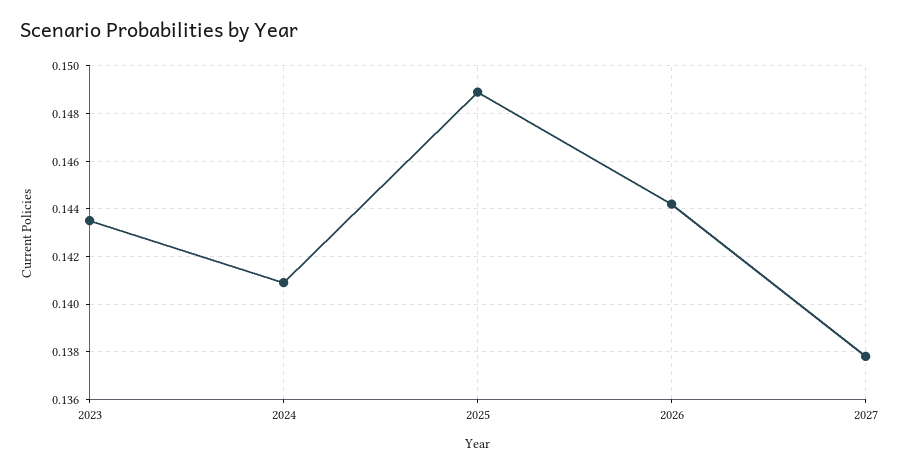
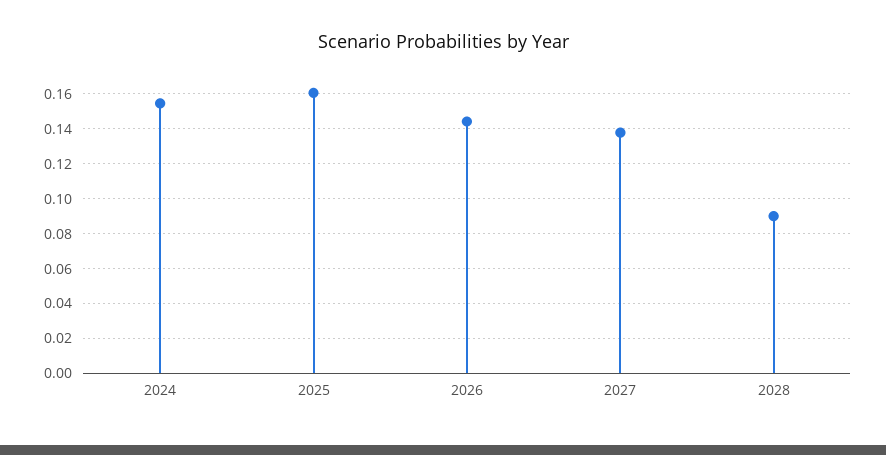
2023: 0.1435 -> none
2024: 0.141 -> 0.155
2025: 0.149 -> 0.16
2028: none -> 0.09

